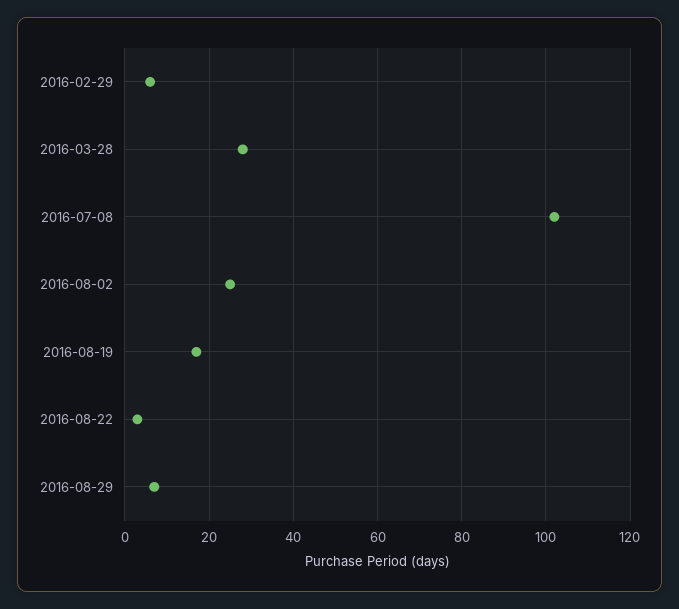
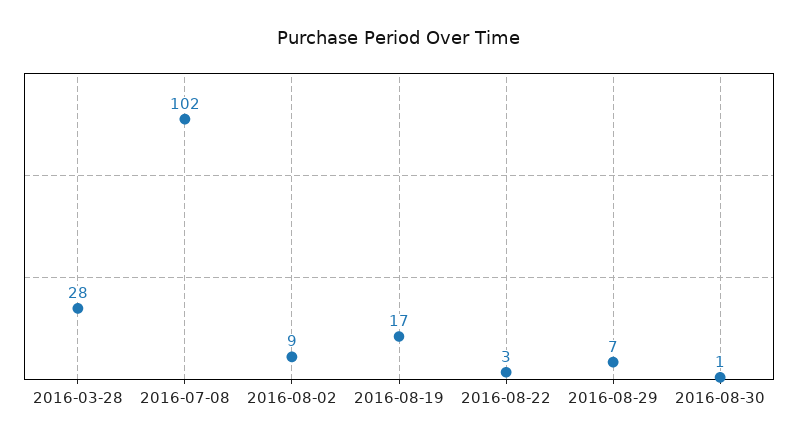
2016-02-29: 5 -> none
2016-08-02: 25 -> 9
2016-08-30: none -> 1

